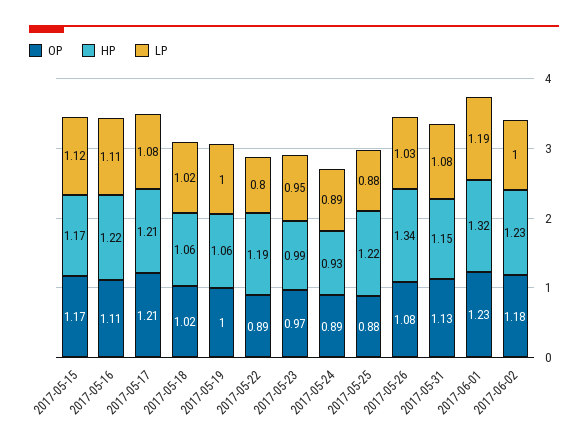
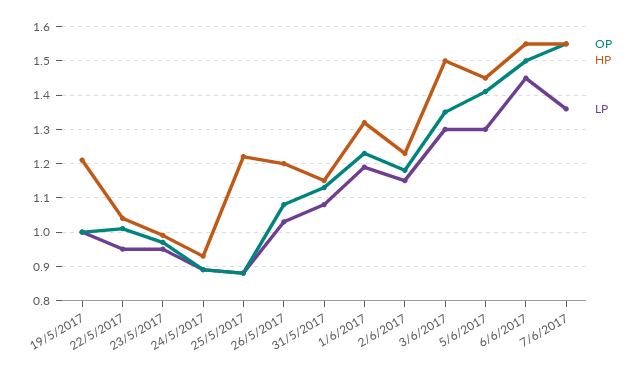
OP, 2017-05-15: 1.17 -> none
HP, 2017-05-15: 1.17 -> none
LP, 2017-05-15: 1.12 -> none
OP, 2017-05-16: 1.11 -> none
HP, 2017-05-16: 1.22 -> none
LP, 2017-05-16: 1.11 -> none
OP, 2017-05-17: 1.21 -> none
HP, 2017-05-17: 1.21 -> none
LP, 2017-05-17: 1.08 -> none
OP, 2017-05-18: 1.02 -> none
HP, 2017-05-18: 1.06 -> none
LP, 2017-05-18: 1.02 -> none
HP, 2017-05-19: 1.06 -> 1.2
OP, 2017-05-22: 0.89 -> 1
HP, 2017-05-22: 1.19 -> 1.05
LP, 2017-05-22: 0.8 -> 0.95
HP, 2017-05-26: 1.34 -> 1.2
LP, 2017-06-02: 1 -> 1.15
OP, 3/6/2017: none -> 1.35
HP, 3/6/2017: none -> 1.5
LP, 3/6/2017: none -> 1.3
OP, 5/6/2017: none -> 1.4
HP, 5/6/2017: none -> 1.45
LP, 5/6/2017: none -> 1.3
OP, 6/6/2017: none -> 1.5
HP, 6/6/2017: none -> 1.55
LP, 6/6/2017: none -> 1.45
OP, 7/6/2017: none -> 1.55
HP, 7/6/2017: none -> 1.55
LP, 7/6/2017: none -> 1.35

